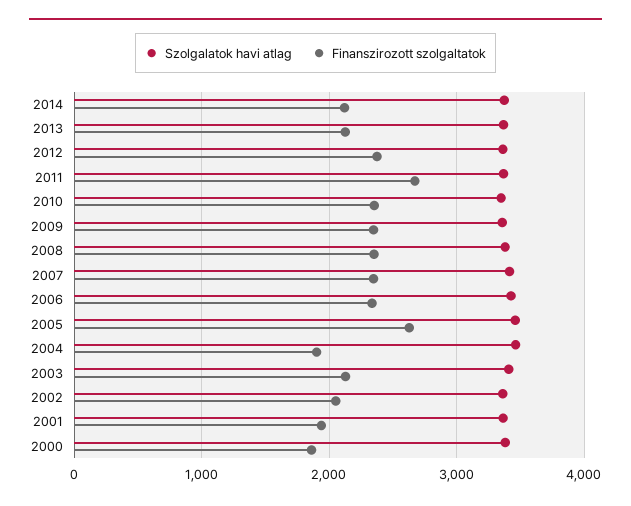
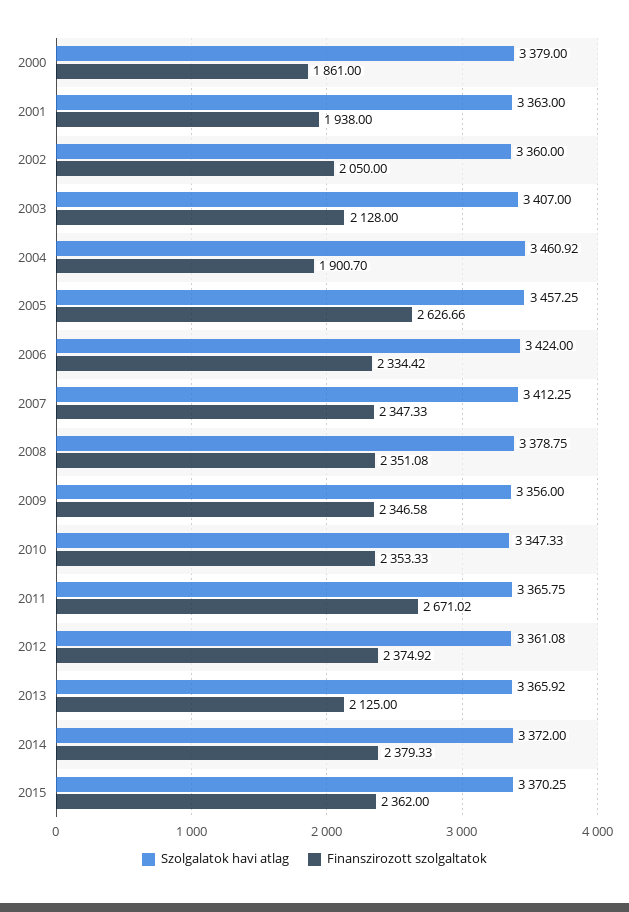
Finanszirozott szolgaltatok, 2014: 2100 -> 2379.33
Szolgalatok havi atlag, 2015: none -> 3370.25
Finanszirozott szolgaltatok, 2015: none -> 2362

